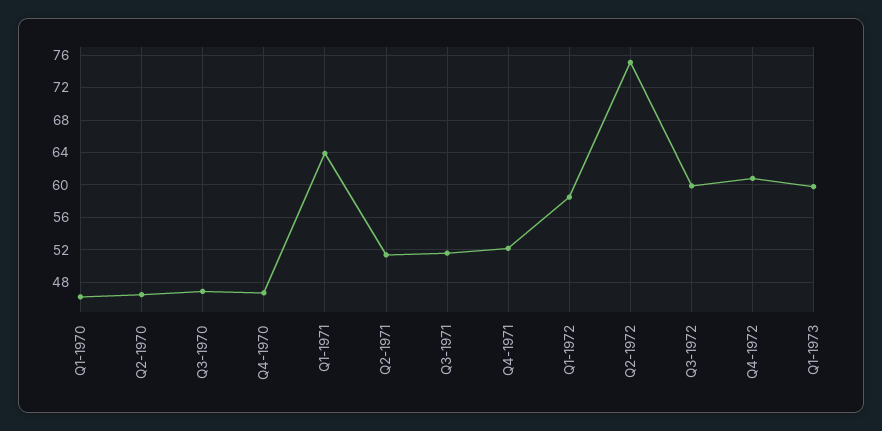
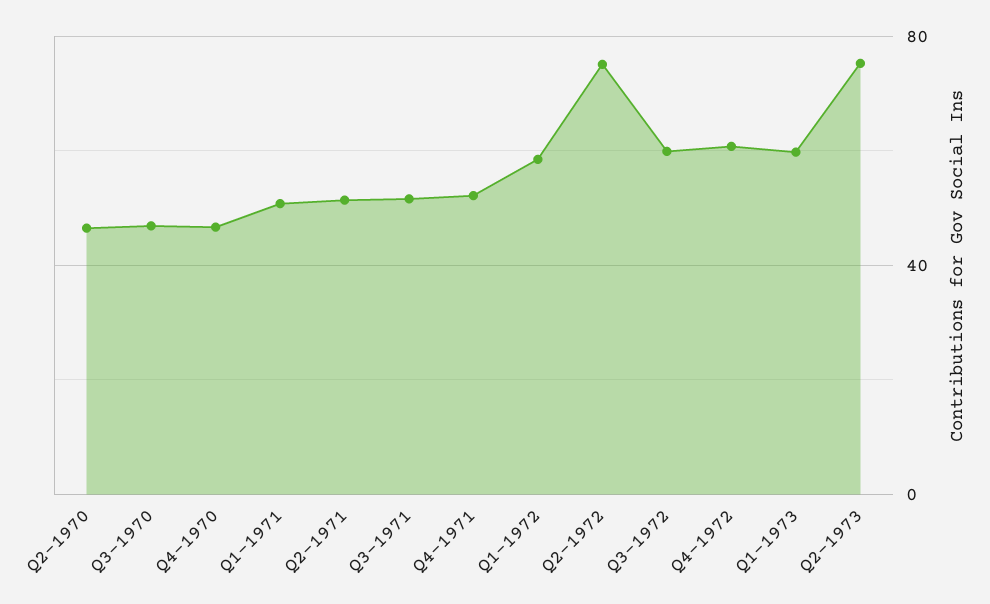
Q1-1970: 46 -> none
Q1-1971: 64 -> 50
Q2-1973: none -> 75

